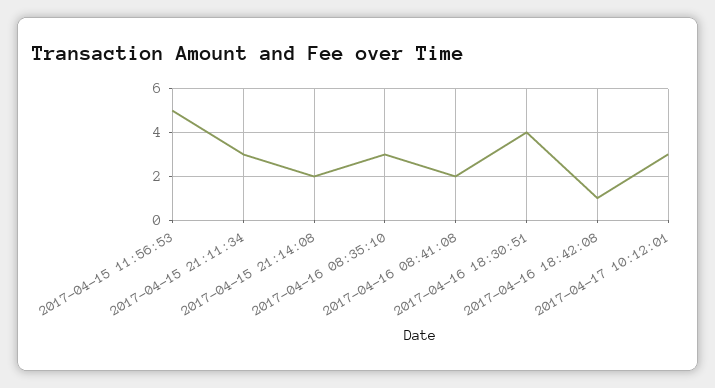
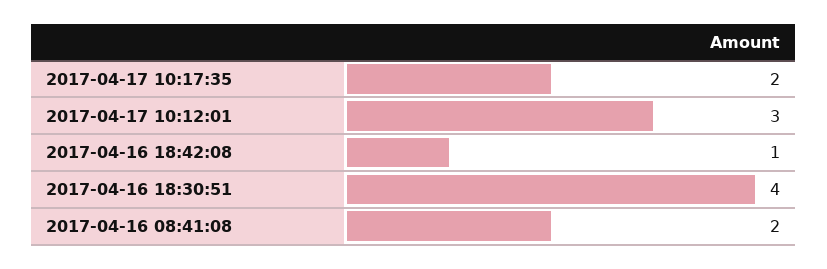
2017-04-15 11:56:53: 5 -> none
2017-04-15 21:11:34: 3 -> none
2017-04-15 21:14:08: 2 -> none
2017-04-16 08:35:10: 3 -> none
2017-04-17 10:17:35: none -> 2

